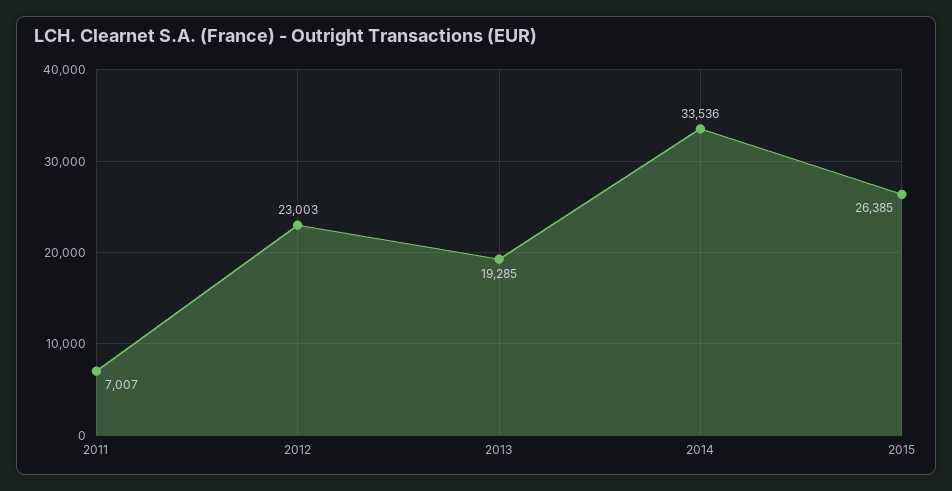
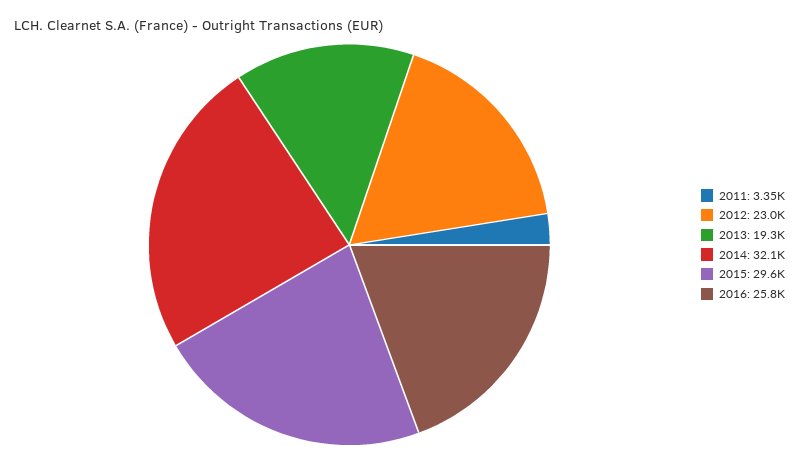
2011: 7007 -> 3350
2014: 33536 -> 32100
2015: 26385 -> 29600
2016: none -> 25800

